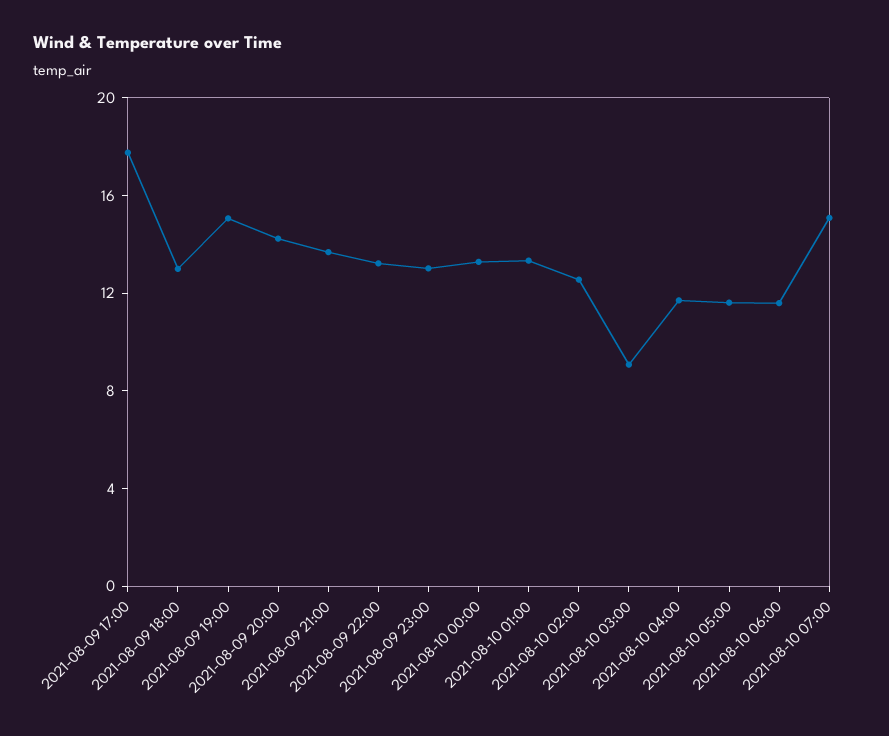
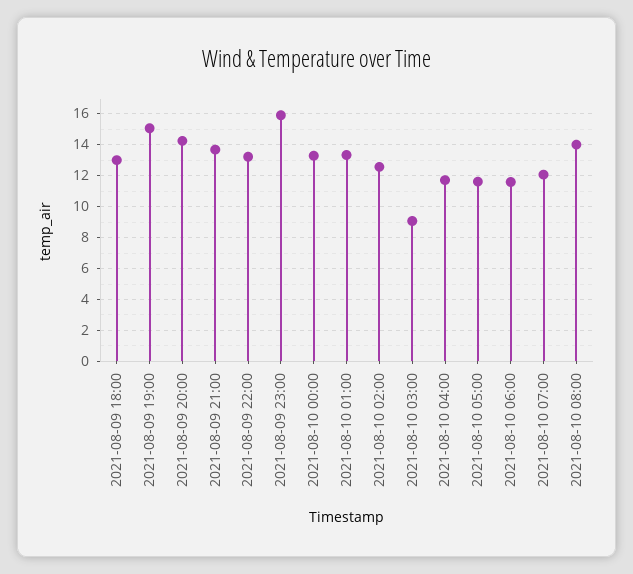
2021-08-09 17:00: 18 -> none
2021-08-09 23:00: 13 -> 16
2021-08-10 07:00: 15 -> 12
2021-08-10 08:00: none -> 14

